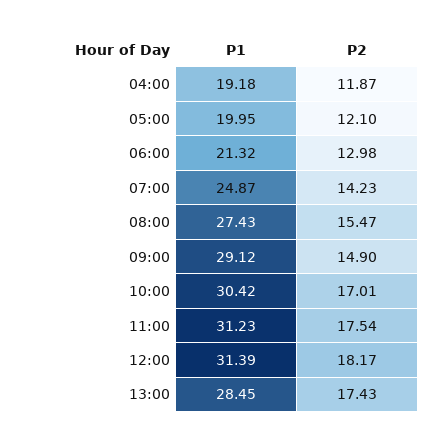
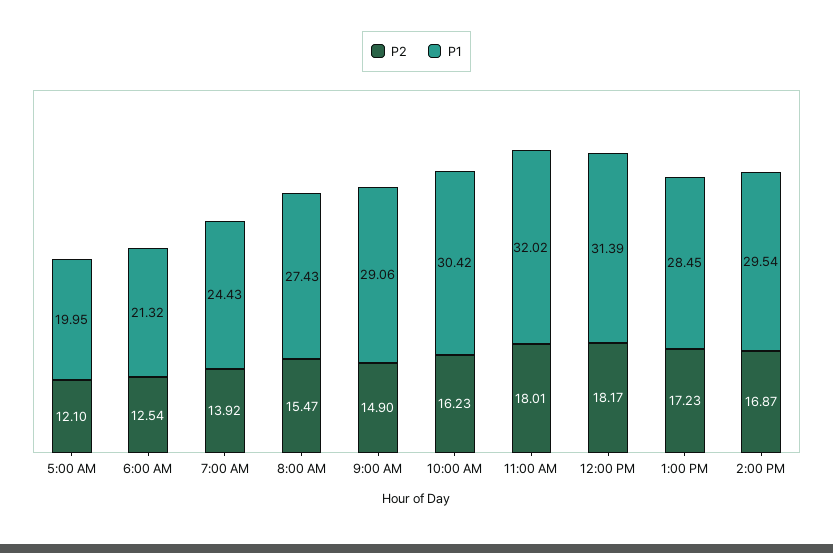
P1, 04:00: 19.18 -> none
P2, 04:00: 11.87 -> none
P2, 06:00: 12.98 -> 12.54
P1, 07:00: 24.87 -> 24.43
P2, 07:00: 14.23 -> 13.92
P1, 09:00: 29.12 -> 29.06
P2, 10:00: 17.01 -> 16.23
P1, 11:00: 31.23 -> 32.02
P2, 11:00: 17.54 -> 18.01
P2, 13:00: 17.43 -> 17.23
P2, 2:00 PM: none -> 16.87
P1, 2:00 PM: none -> 29.54

